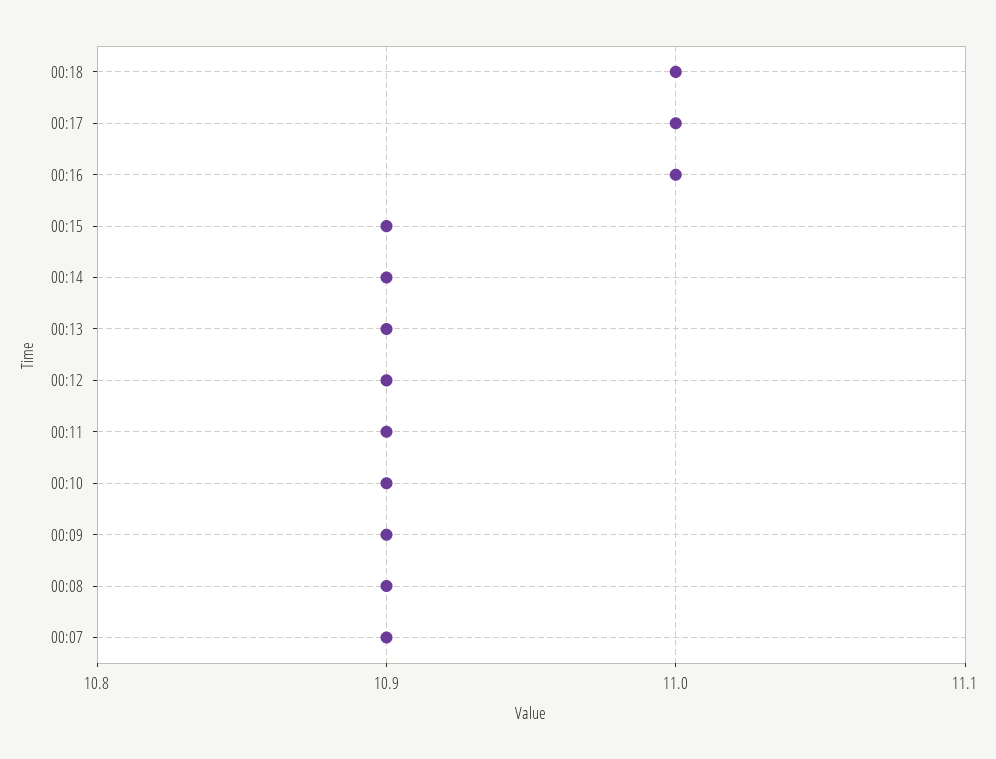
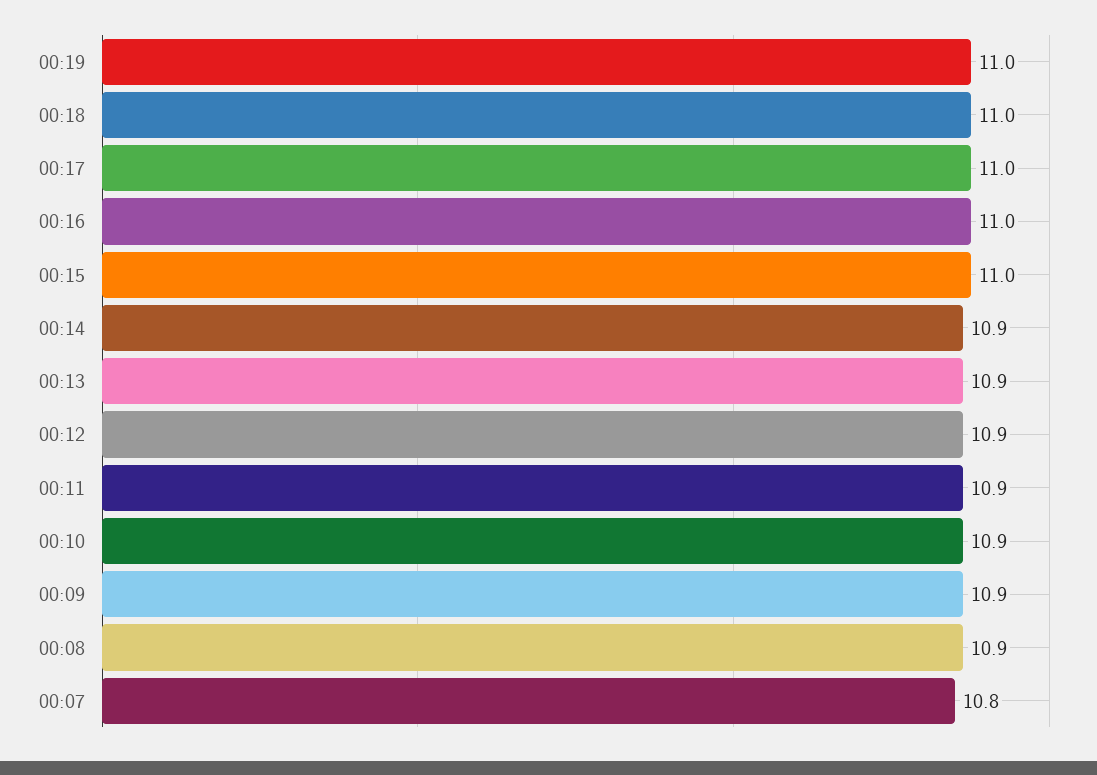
00:15: 10.9 -> 11
00:07: 10.9 -> 10.8
00:19: none -> 11

